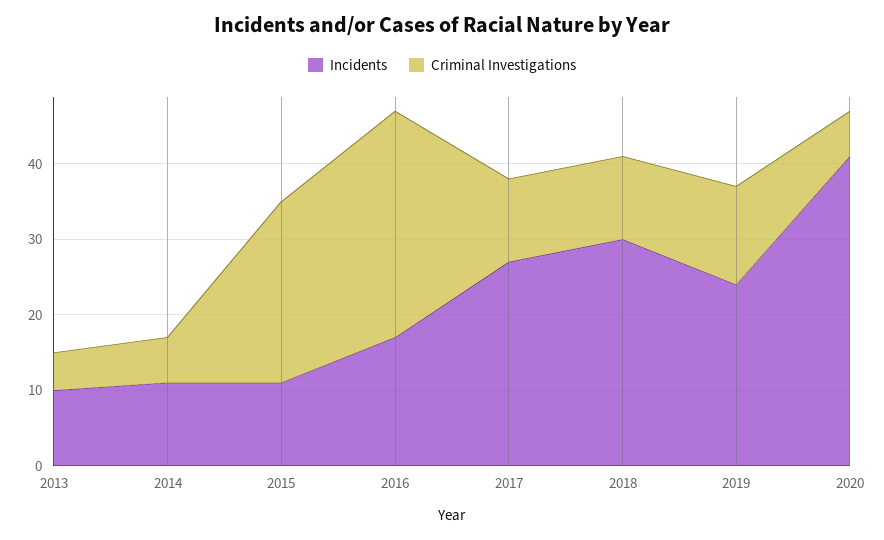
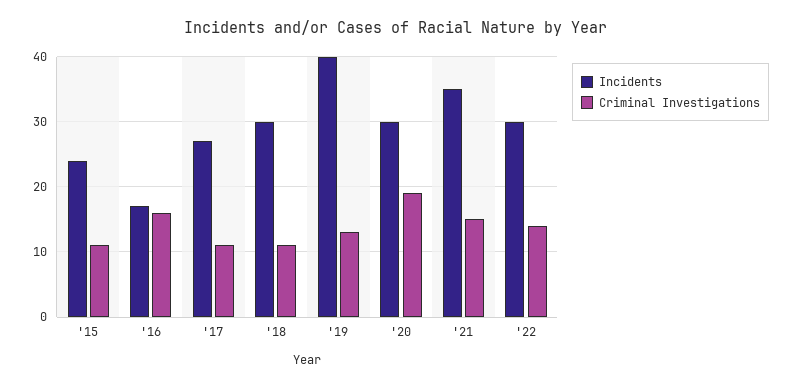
Incidents, 2013: 10 -> none
Criminal Investigations, 2013: 5 -> none
Incidents, 2014: 10 -> none
Criminal Investigations, 2014: 5 -> none
Incidents, 2015: 10 -> 24
Criminal Investigations, 2015: 25 -> 11
Criminal Investigations, 2016: 30 -> 16
Incidents, 2019: 25 -> 40
Incidents, 2020: 40 -> 30
Criminal Investigations, 2020: 5 -> 19
Incidents, '21: none -> 35
Criminal Investigations, '21: none -> 15
Incidents, '22: none -> 30
Criminal Investigations, '22: none -> 14

